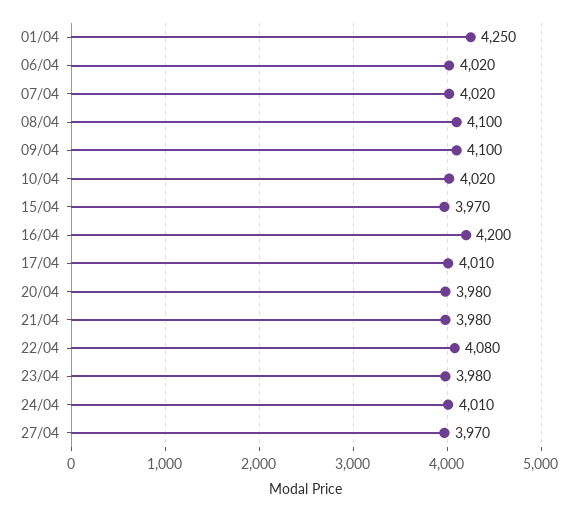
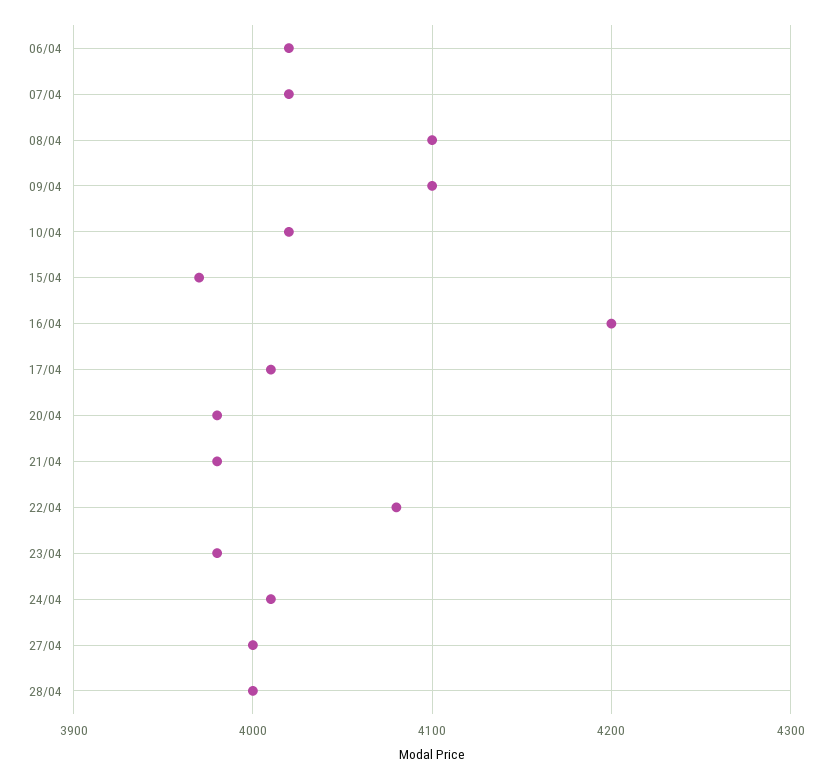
01/04: 4250 -> none
27/04: 3970 -> 4000
28/04: none -> 4000

